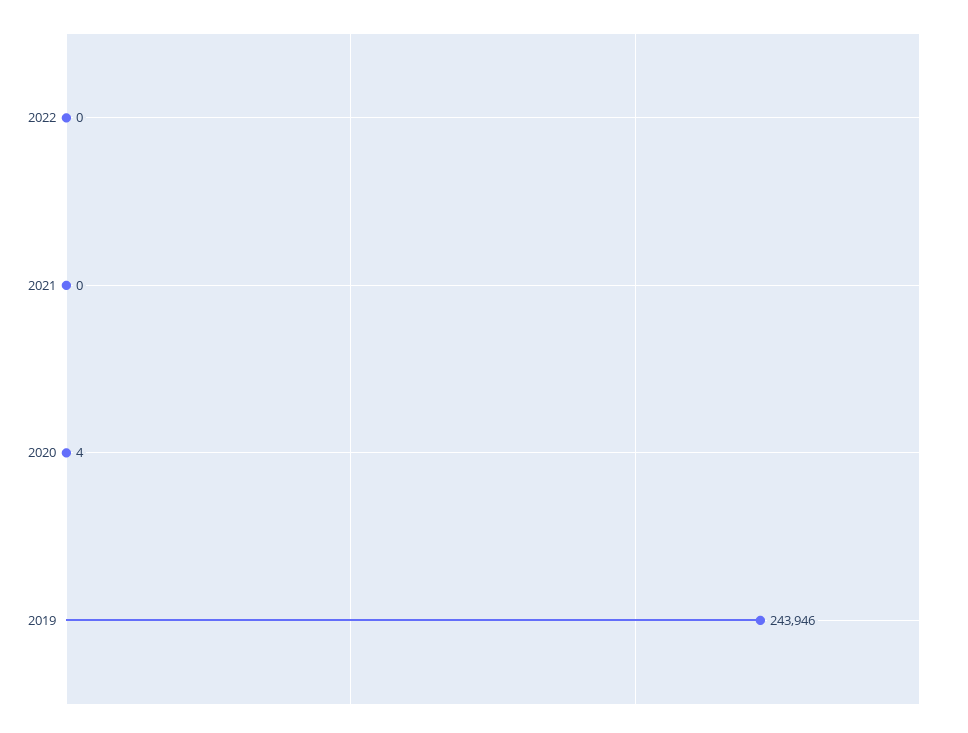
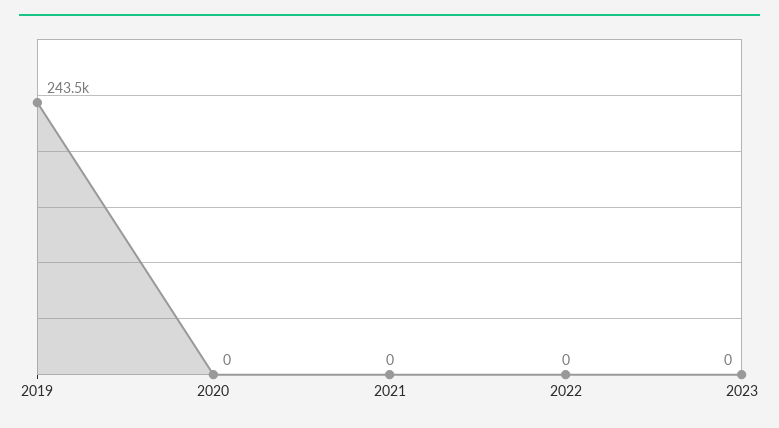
2020: 4 -> 0
2019: 243946 -> 243500
2023: none -> 0

